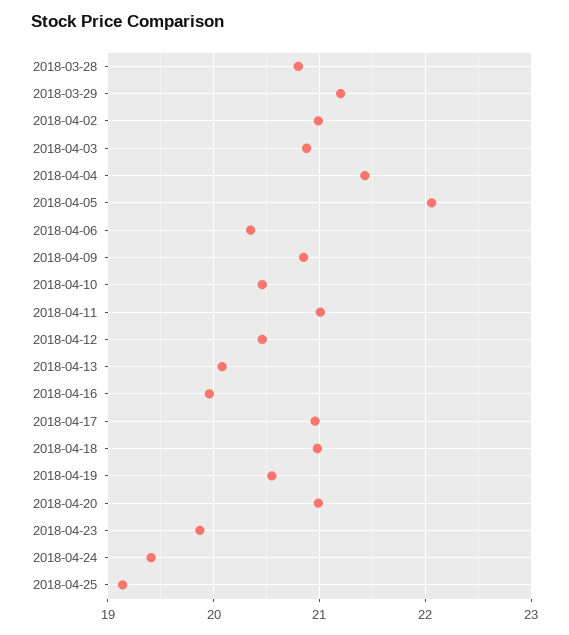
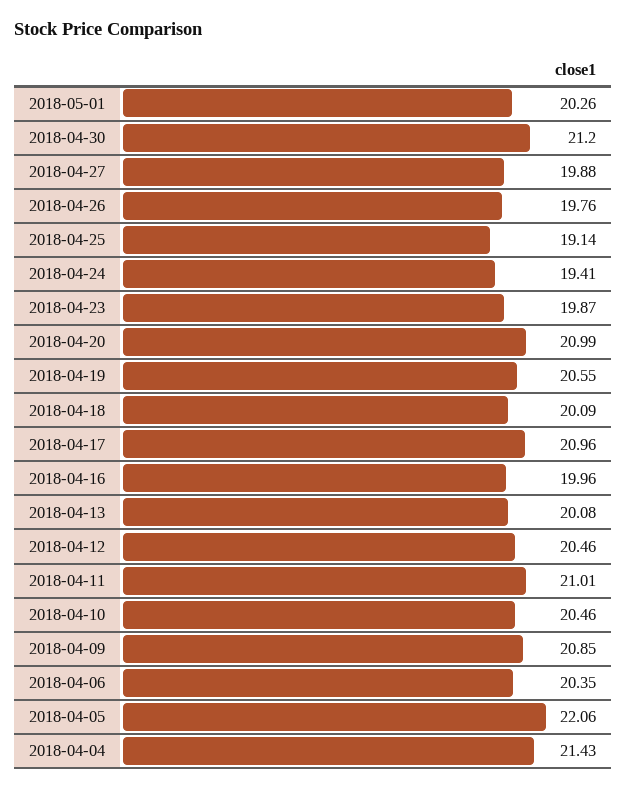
2018-03-28: 20.8 -> none
2018-03-29: 21.2 -> none
2018-04-02: 21 -> none
2018-04-03: 20.9 -> none
2018-04-18: 21 -> 20.09
2018-05-01: none -> 20.26
2018-04-30: none -> 21.2
2018-04-27: none -> 19.88
2018-04-26: none -> 19.76

